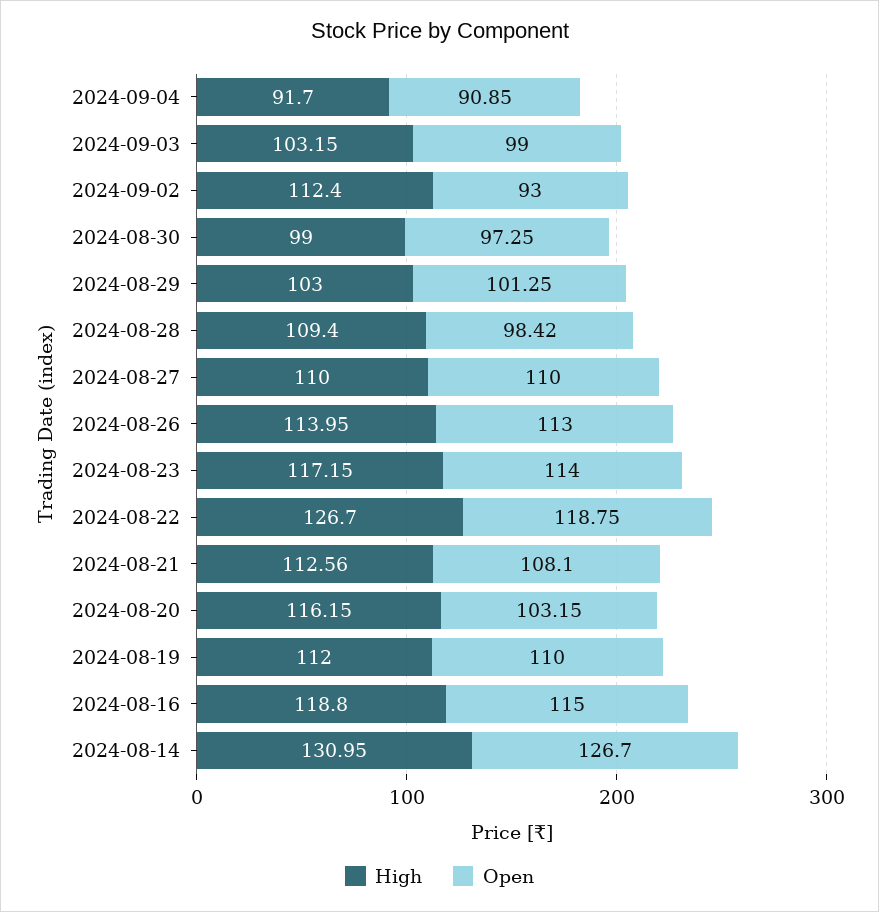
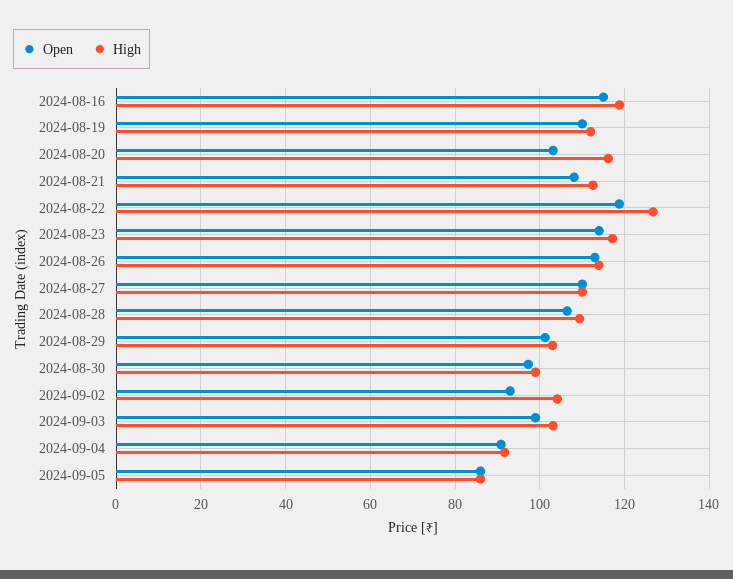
High, 2024-09-02: 112.4 -> 104
Open, 2024-08-28: 98.42 -> 106
High, 2024-08-14: 130.95 -> none
Open, 2024-08-14: 126.7 -> none
Open, 2024-09-05: none -> 86
High, 2024-09-05: none -> 86

